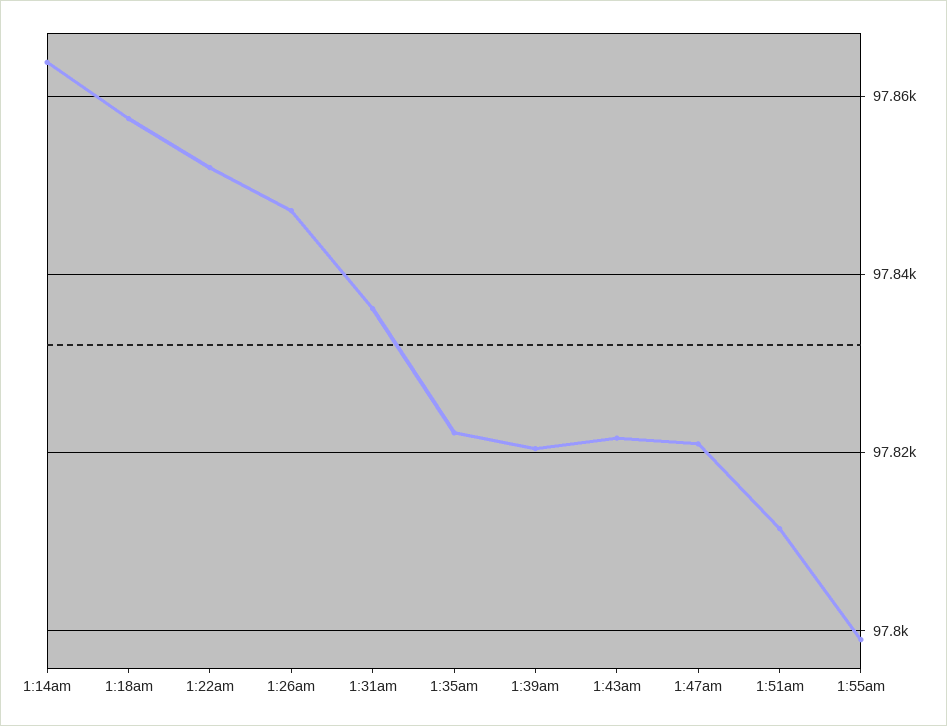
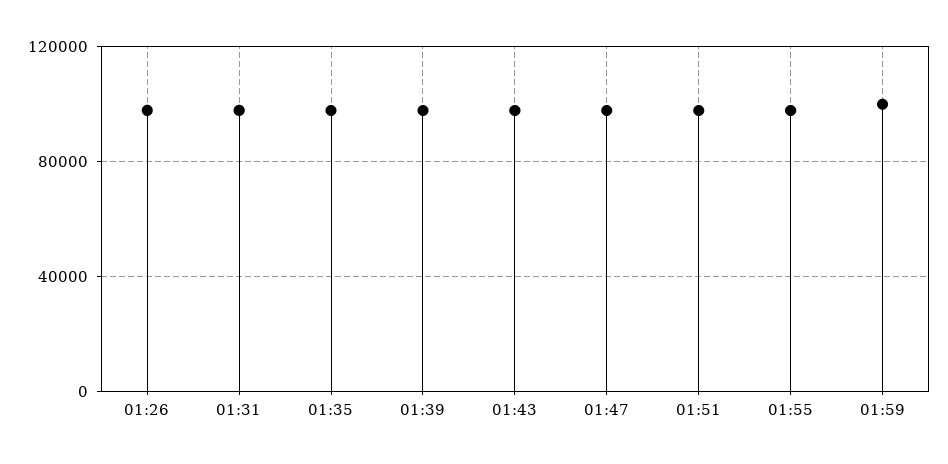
1:14am: 97864 -> none
1:18am: 97858 -> none
1:22am: 97852 -> none
01:59: none -> 100000

